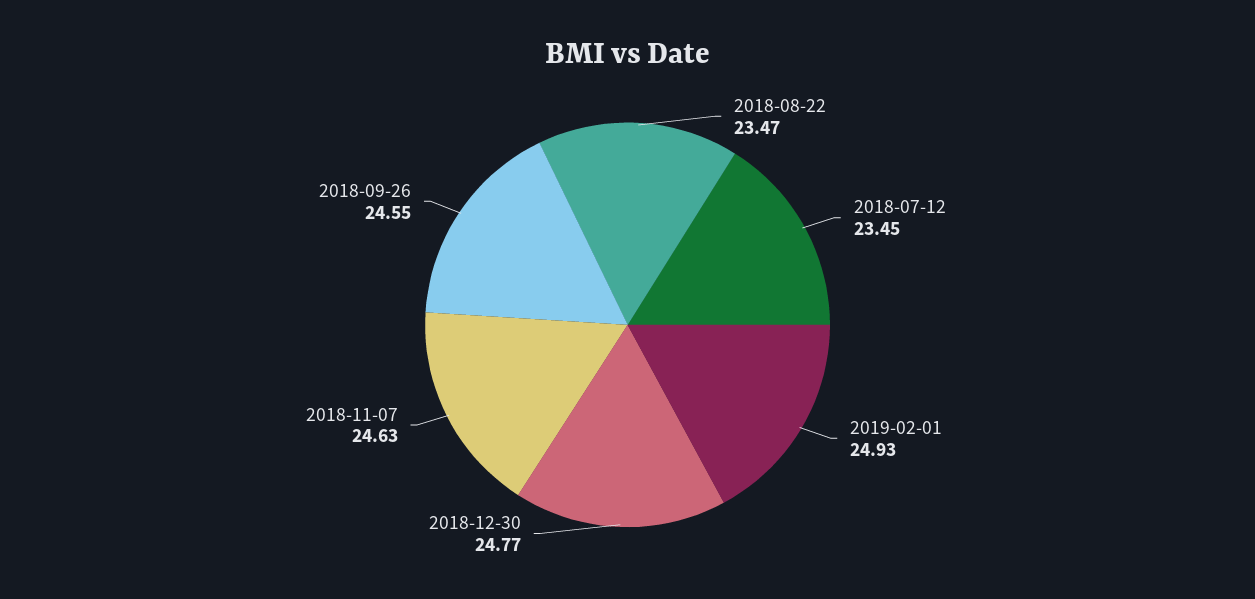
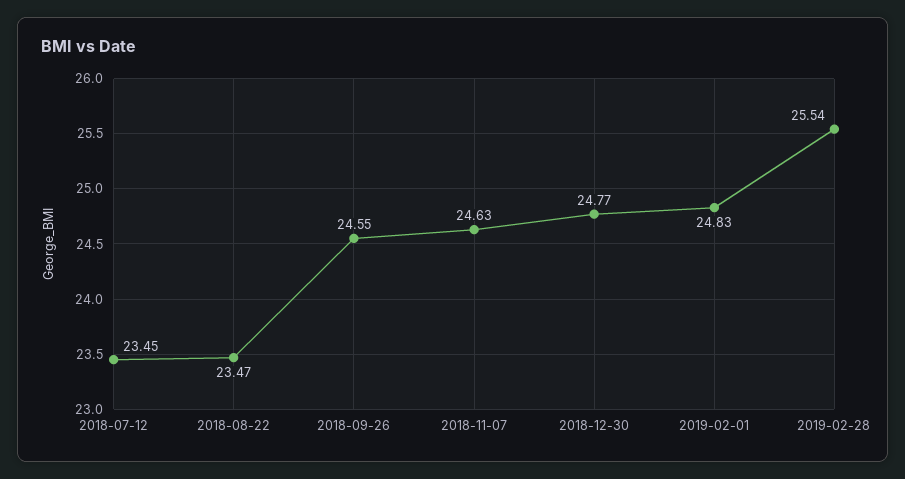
2019-02-01: 24.93 -> 24.83
2019-02-28: none -> 25.54

